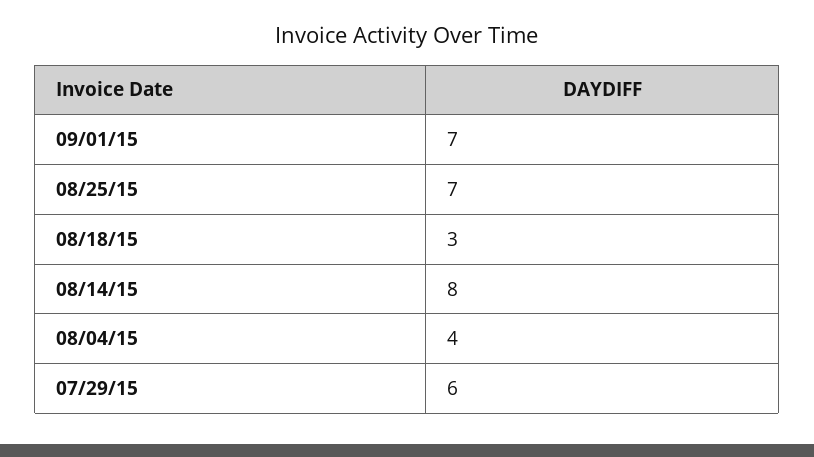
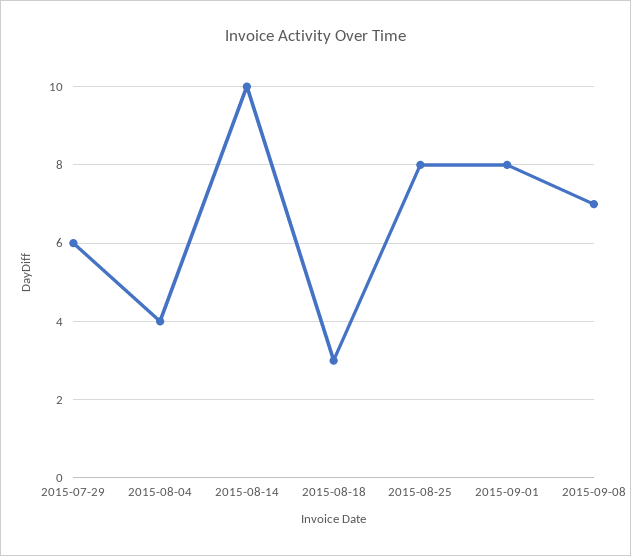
09/01/15: 7 -> 8
08/25/15: 7 -> 8
08/14/15: 8 -> 10
2015-09-08: none -> 7

